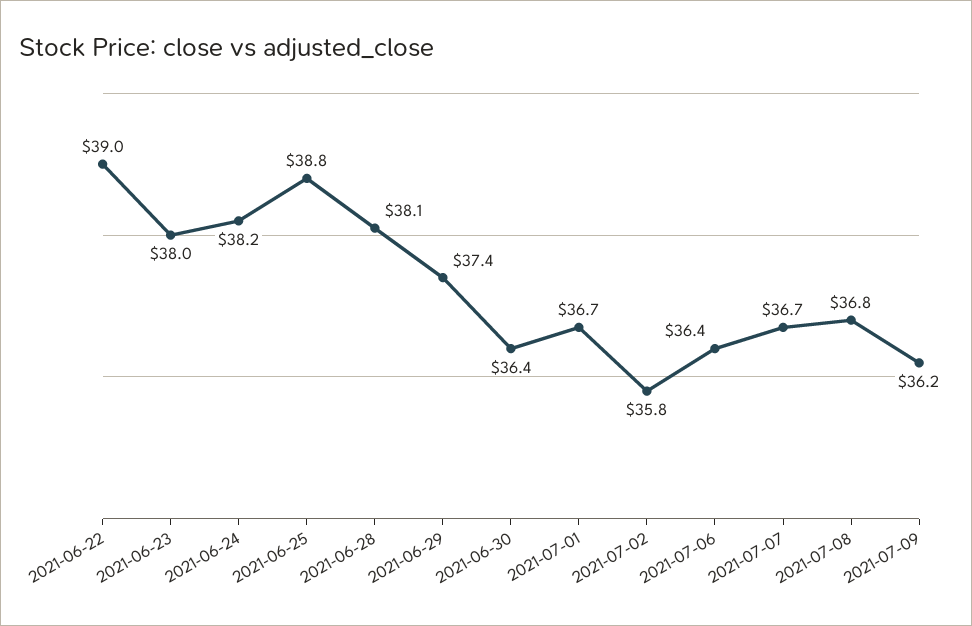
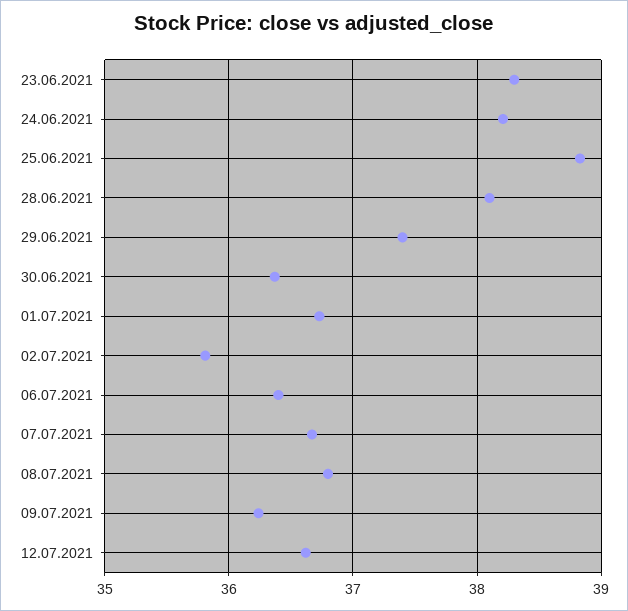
2021-06-22: 39 -> none
2021-06-23: 38 -> 38.3
12.07.2021: none -> 36.6

